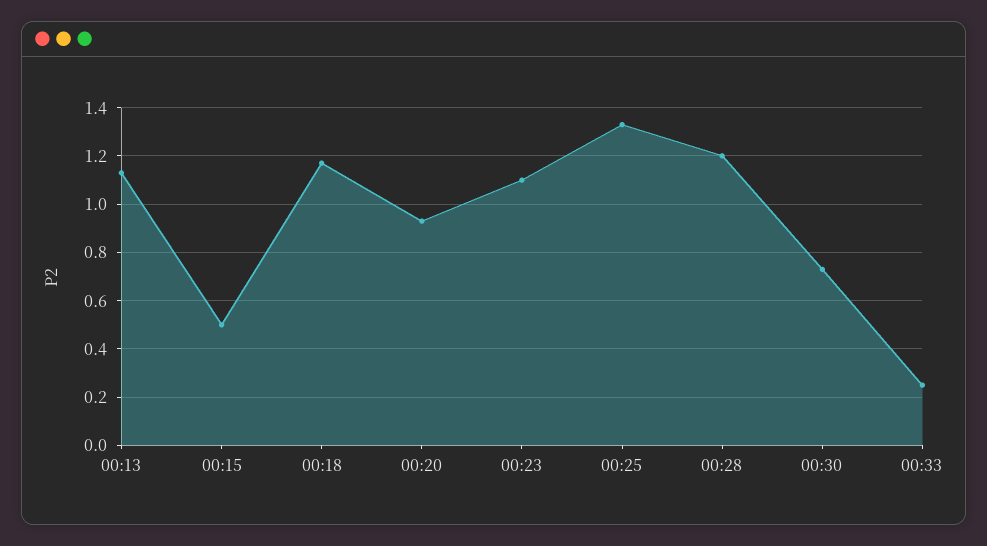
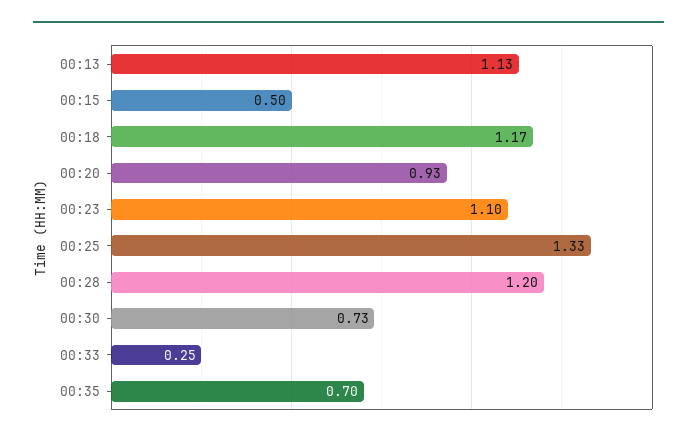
00:35: none -> 0.7

